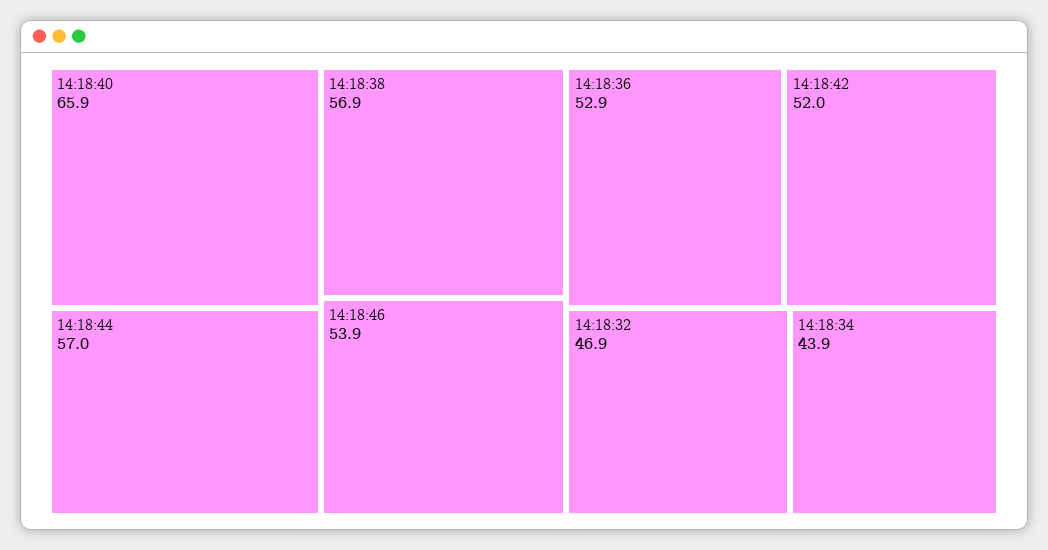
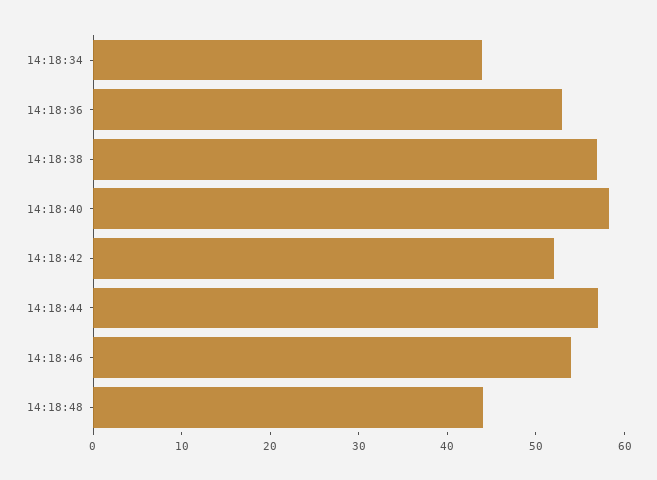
14:18:40: 65.9 -> 58
14:18:32: 46.9 -> none
14:18:48: none -> 44

